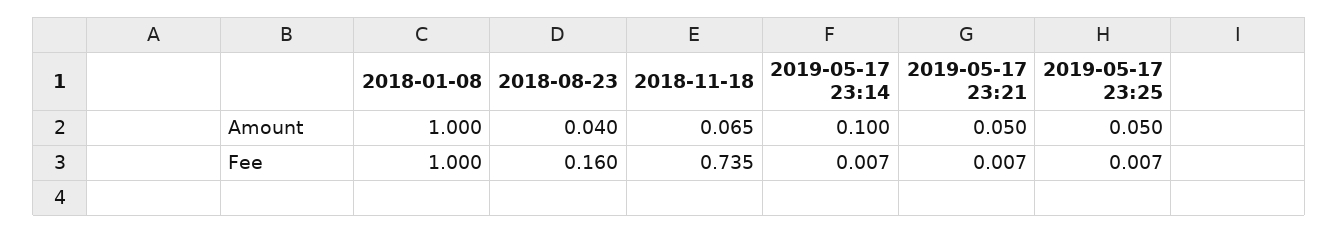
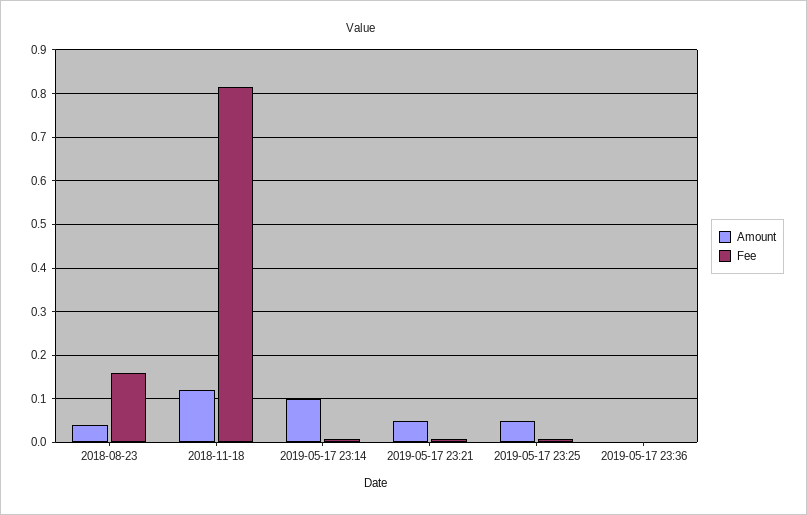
Amount, 2018-01-08: 1 -> none
Amount, 2018-11-18: 0.065 -> 0.12
Fee, 2018-01-08: 1 -> none
Fee, 2018-11-18: 0.735 -> 0.82
Amount, 2019-05-17 23:36: none -> 0
Fee, 2019-05-17 23:36: none -> 0

